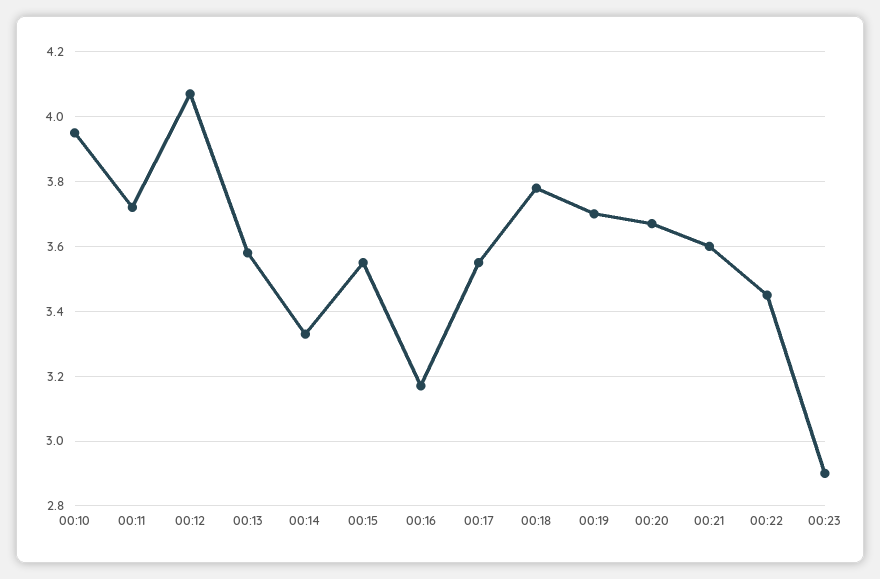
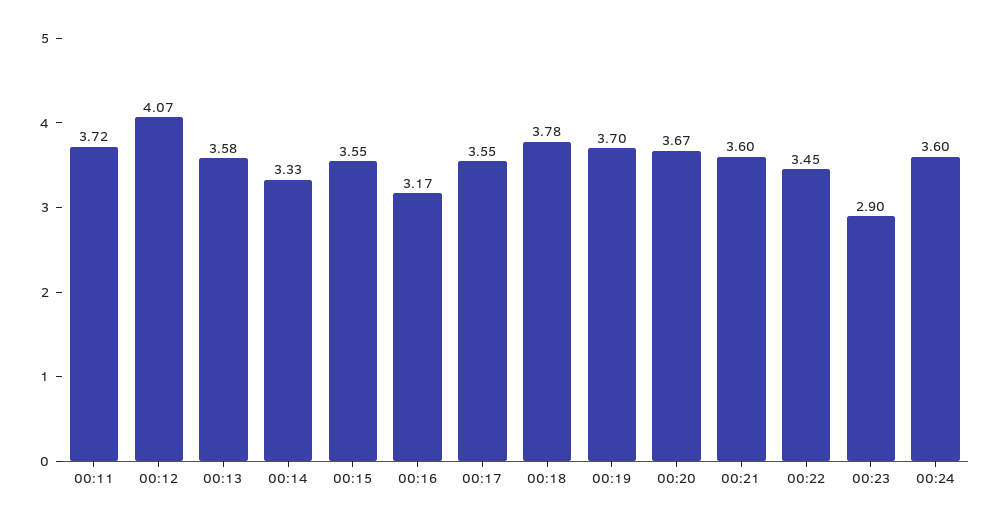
00:10: 3.95 -> none
00:24: none -> 3.6

